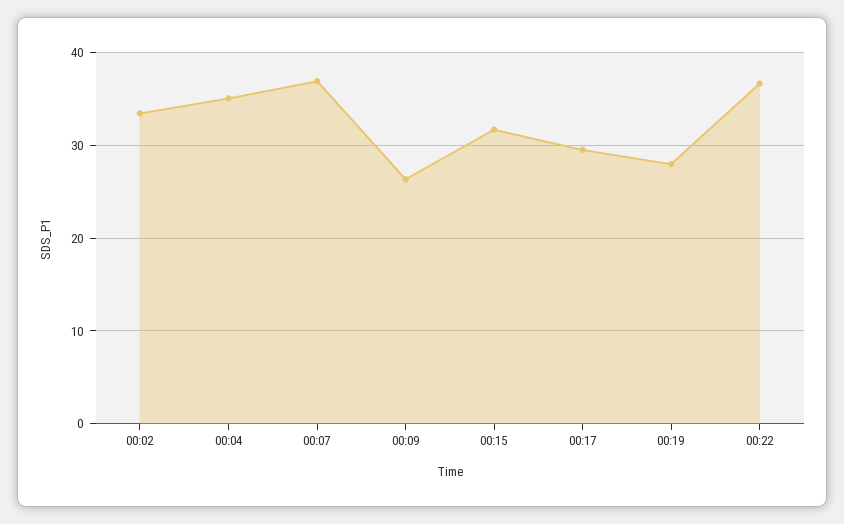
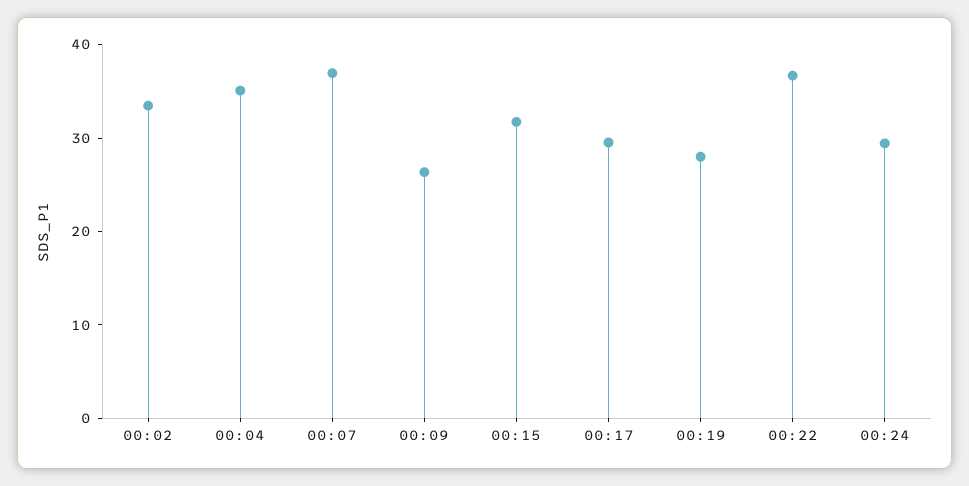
00:24: none -> 30

